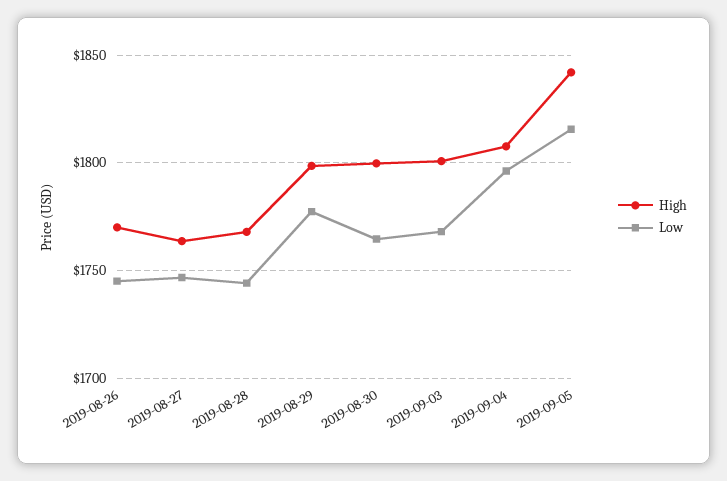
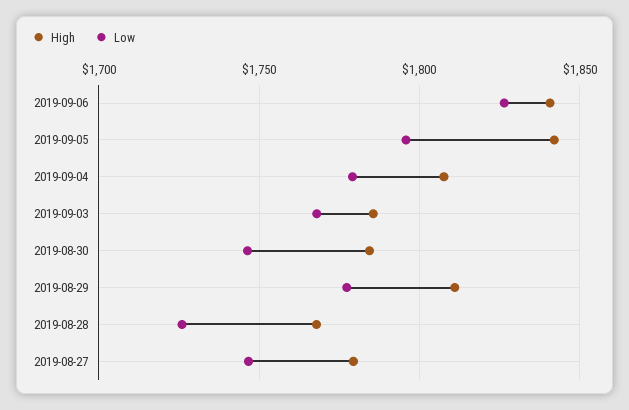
High, 2019-08-26: 1770 -> none
Low, 2019-08-26: 1745 -> none
High, 2019-08-27: 1765 -> 1780
Low, 2019-08-28: 1745 -> 1725
High, 2019-08-29: 1800 -> 1810
High, 2019-08-30: 1800 -> 1785
Low, 2019-08-30: 1765 -> 1745
High, 2019-09-03: 1800 -> 1785
Low, 2019-09-04: 1795 -> 1780
Low, 2019-09-05: 1815 -> 1795
High, 2019-09-06: none -> 1840
Low, 2019-09-06: none -> 1825

